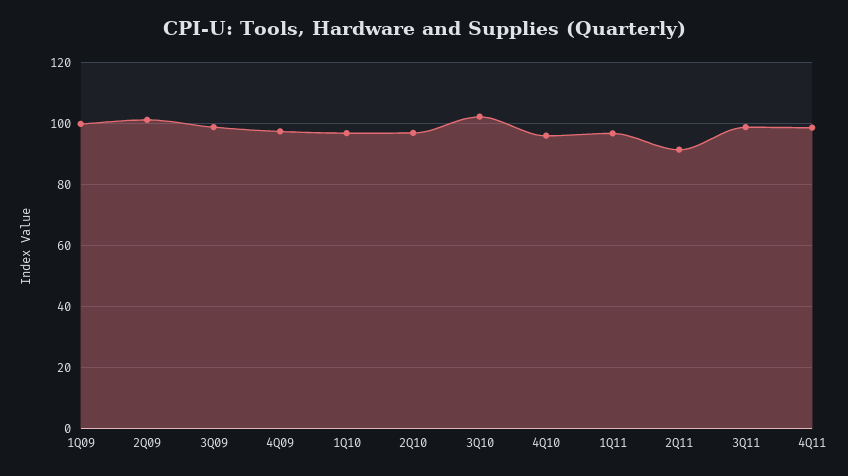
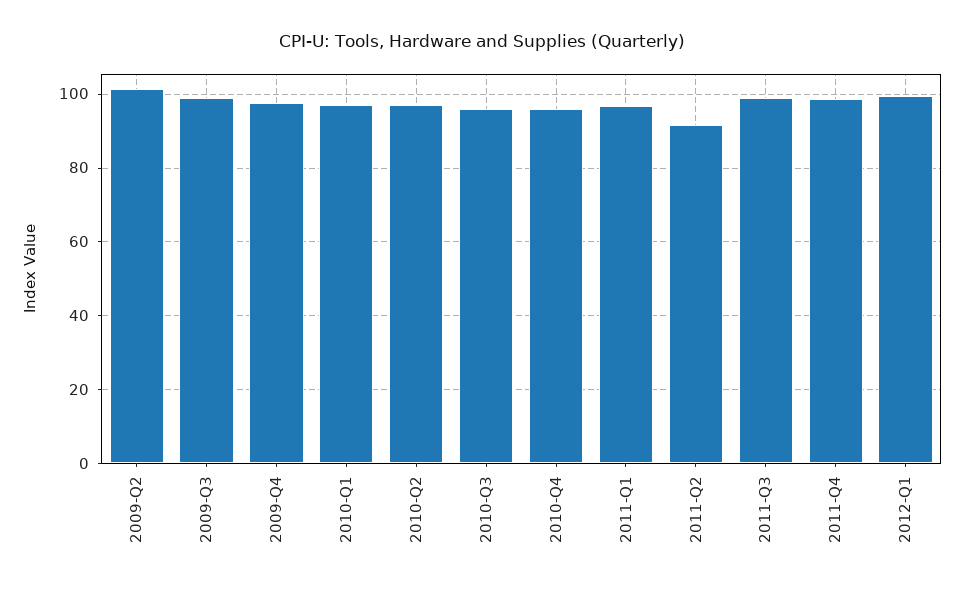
1Q09: 100 -> none
3Q10: 102 -> 96
2012-Q1: none -> 100

